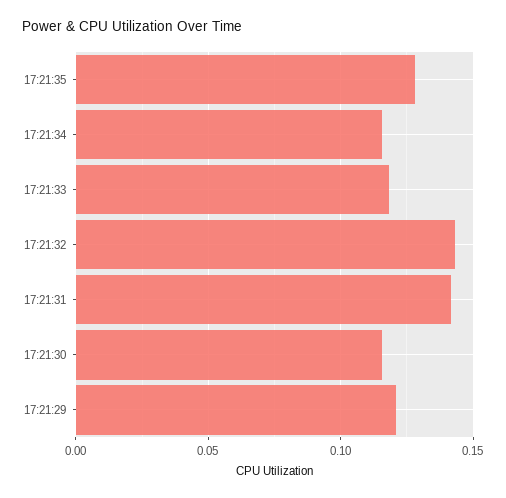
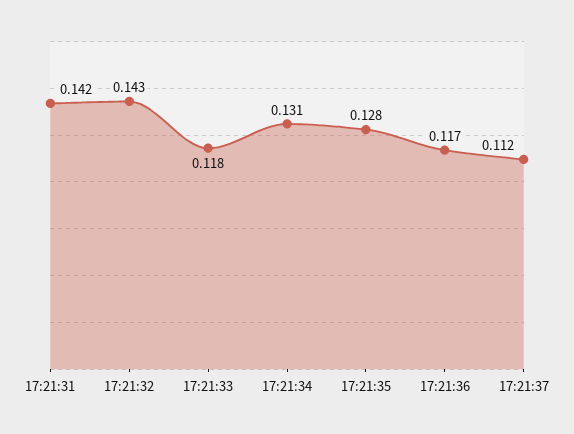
17:21:34: 0.115 -> 0.131
17:21:30: 0.115 -> none
17:21:29: 0.12 -> none
17:21:36: none -> 0.117
17:21:37: none -> 0.112

